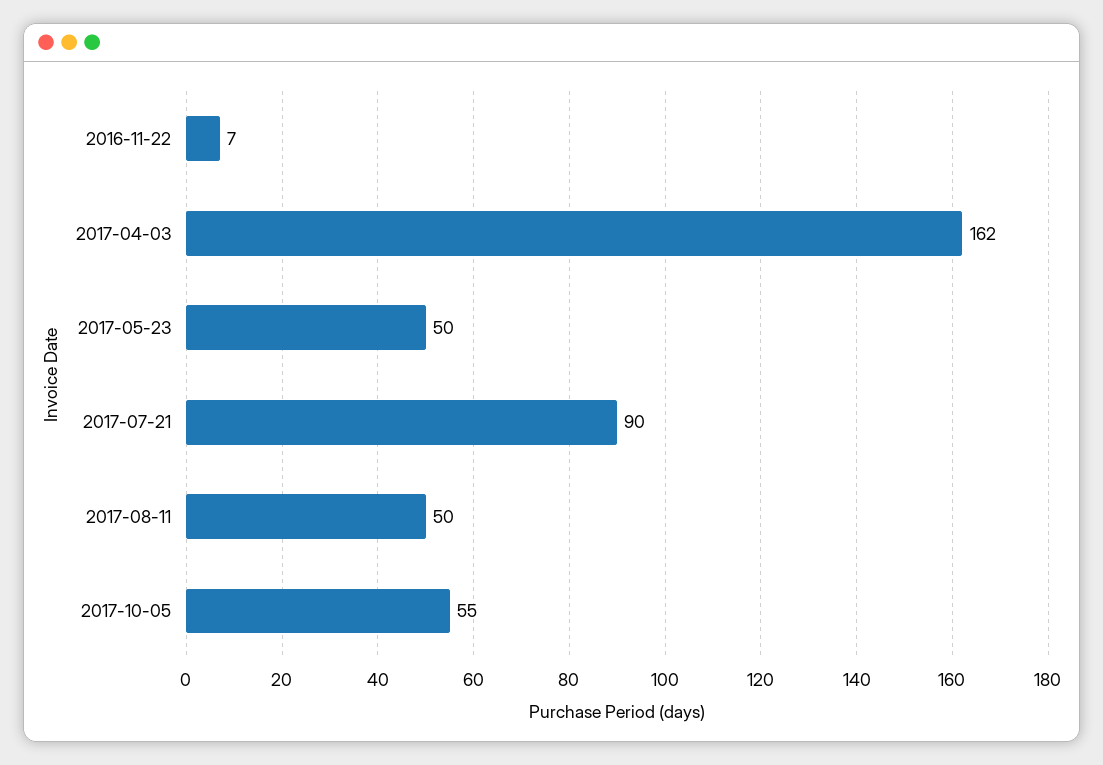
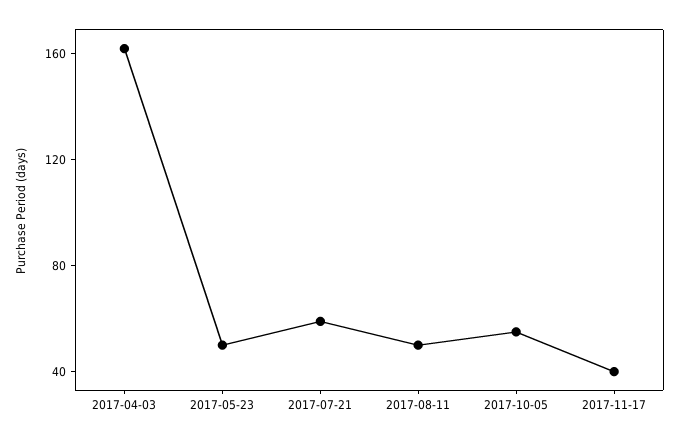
2016-11-22: 7 -> none
2017-07-21: 90 -> 60
2017-11-17: none -> 40

